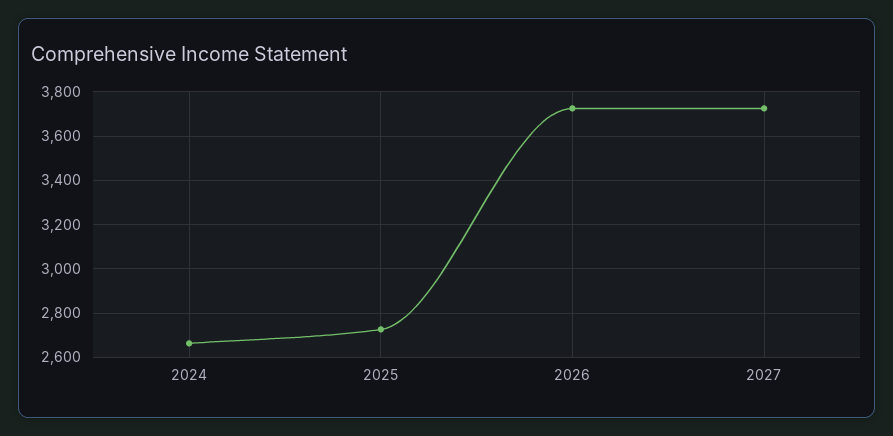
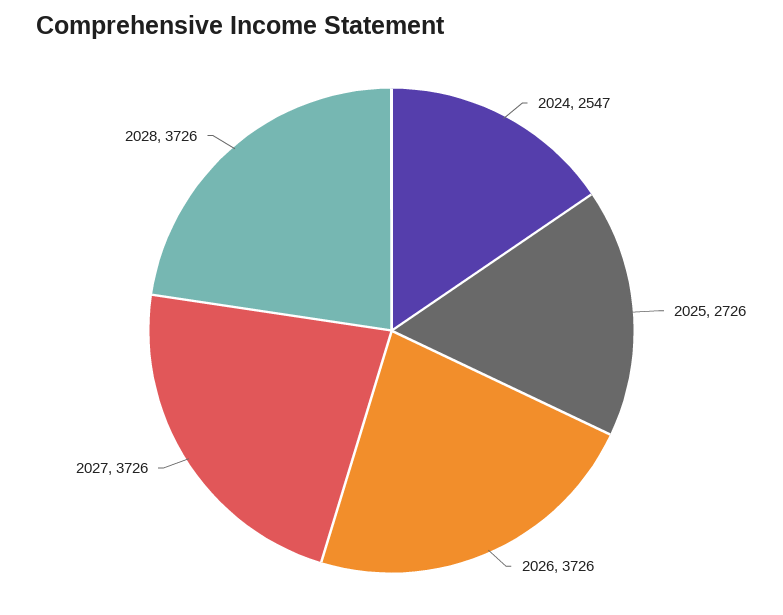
2024: 2650 -> 2547
2028: none -> 3726

